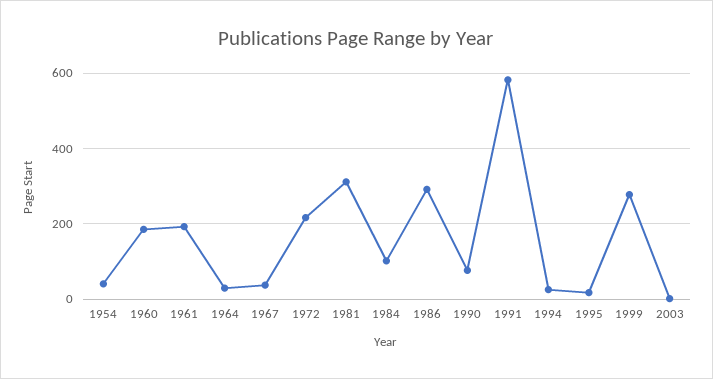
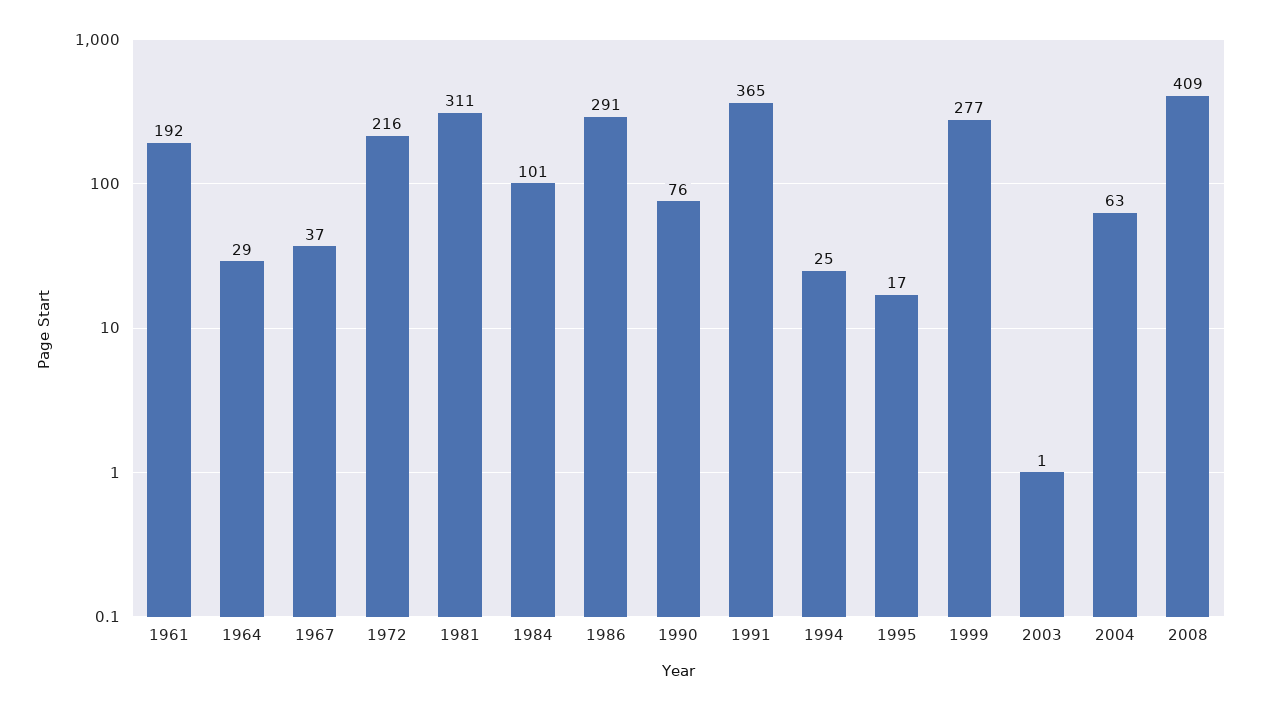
1954: 40 -> none
1960: 180 -> none
1991: 580 -> 365
2004: none -> 63
2008: none -> 409

